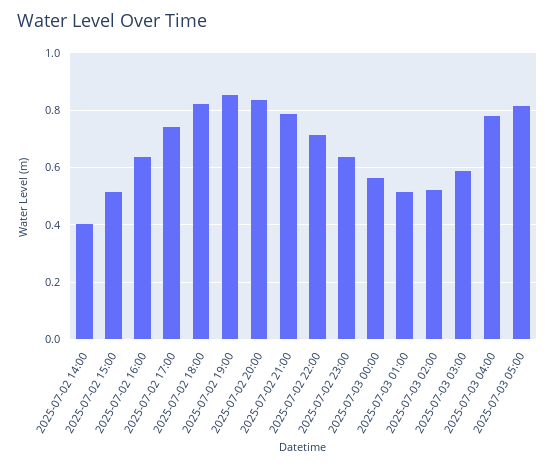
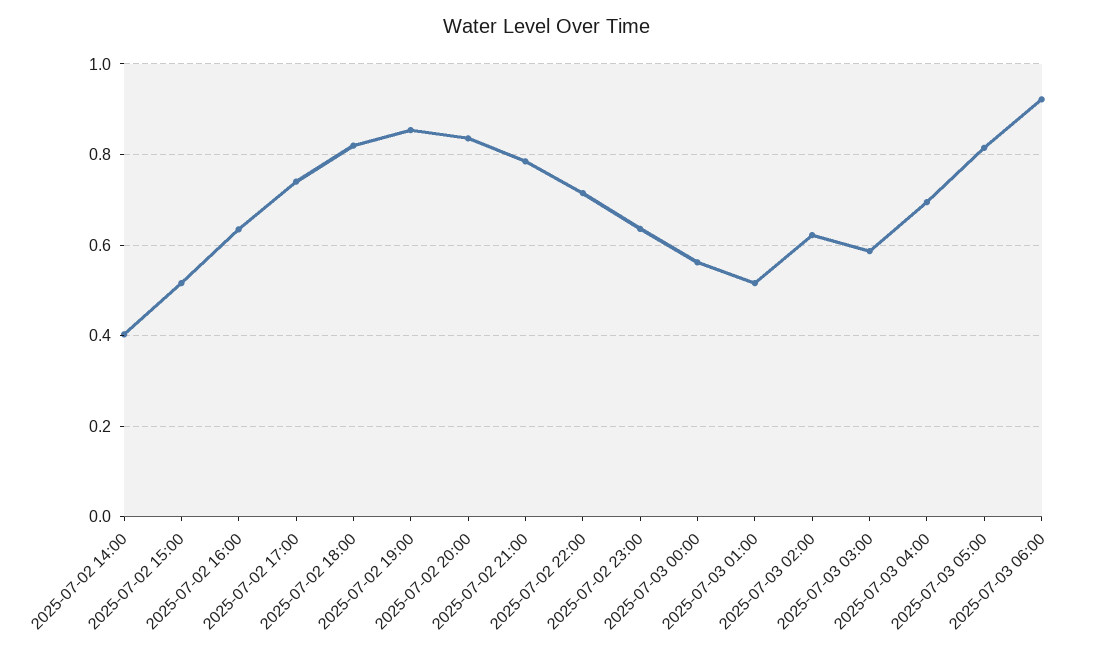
2025-07-03 02:00: 0.525 -> 0.62
2025-07-03 04:00: 0.775 -> 0.7
2025-07-03 06:00: none -> 0.92

